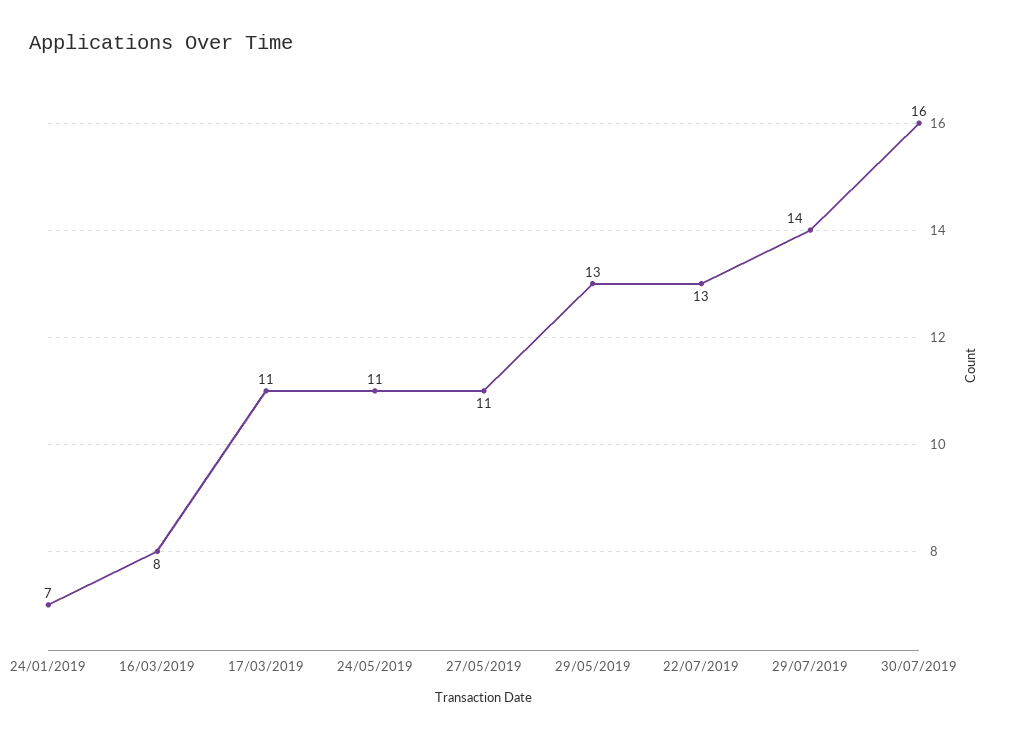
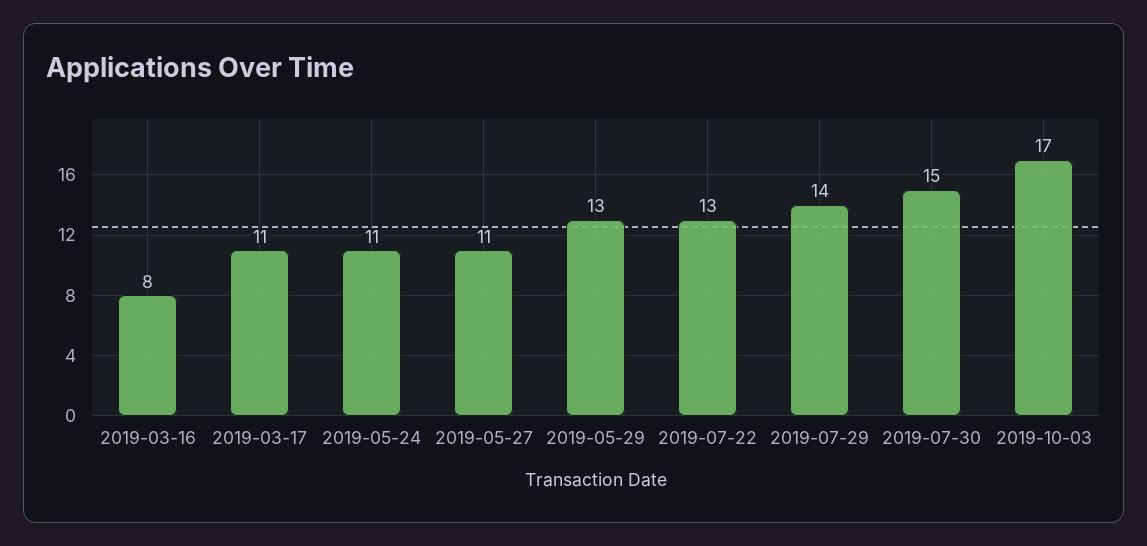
24/01/2019: 7 -> none
30/07/2019: 16 -> 15
2019-10-03: none -> 17

